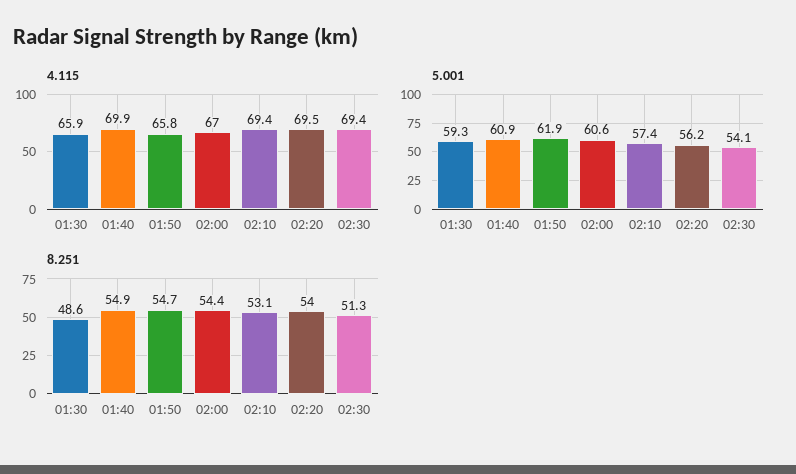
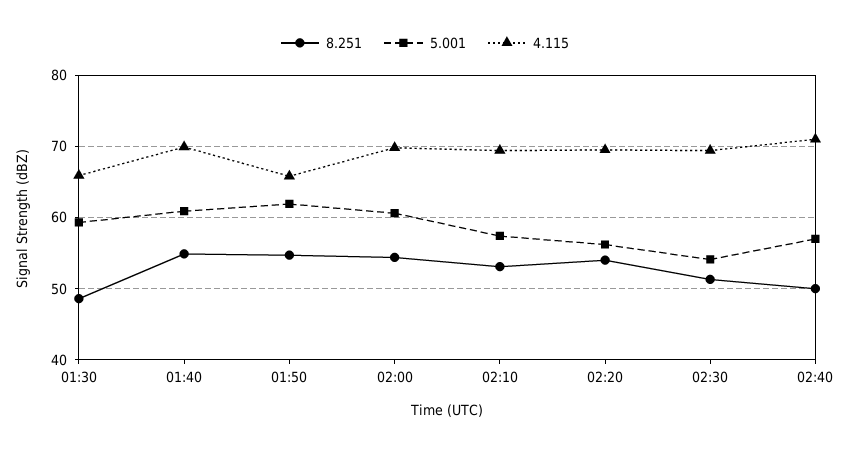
4.115, 02:00: 67 -> 70
8.251, 02:40: none -> 50
5.001, 02:40: none -> 57
4.115, 02:40: none -> 71

